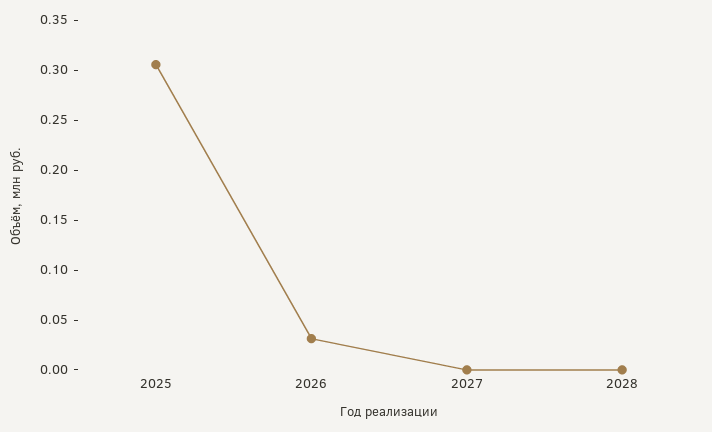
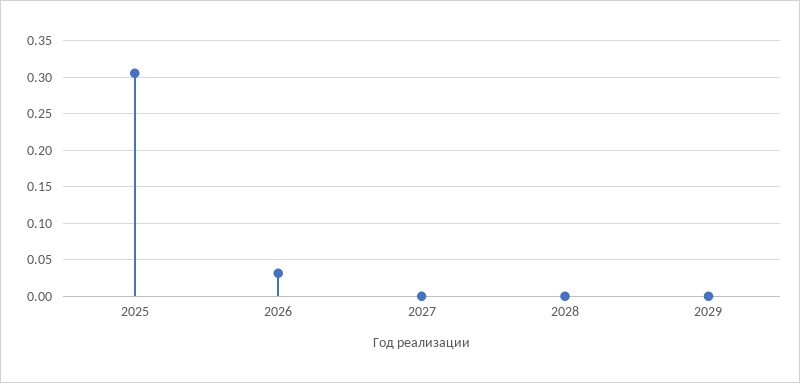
2029: none -> 0

